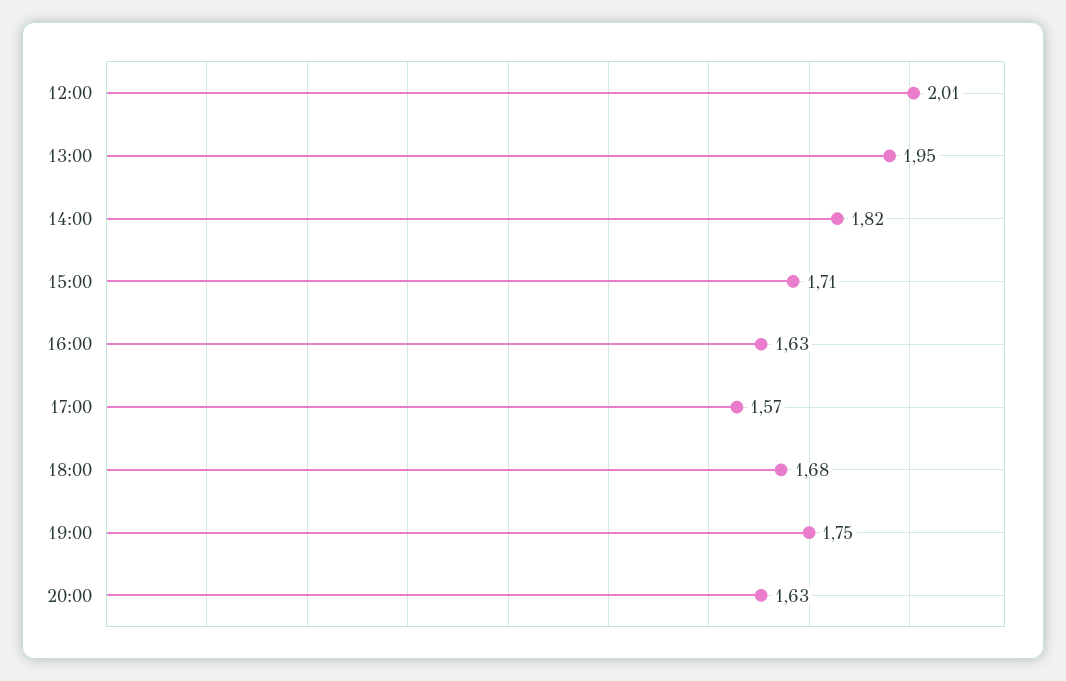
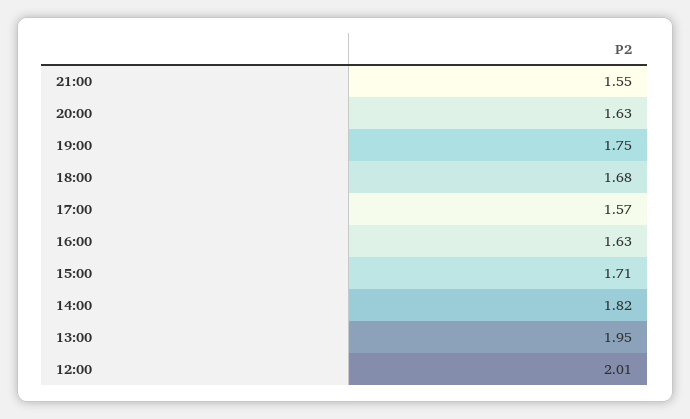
21:00: none -> 1.55

